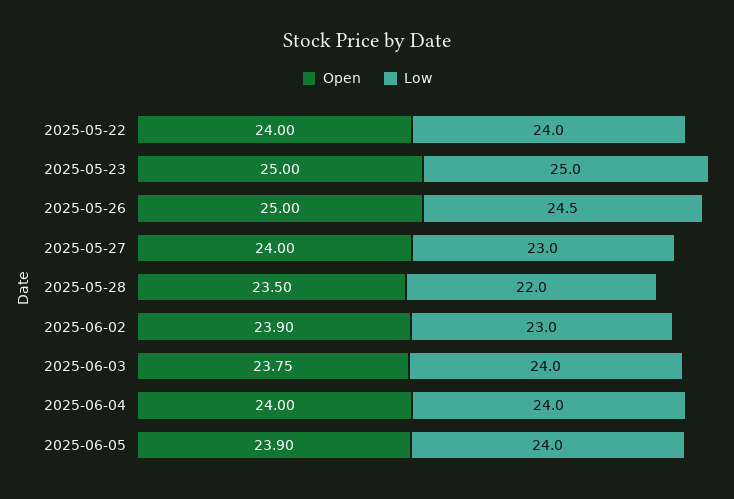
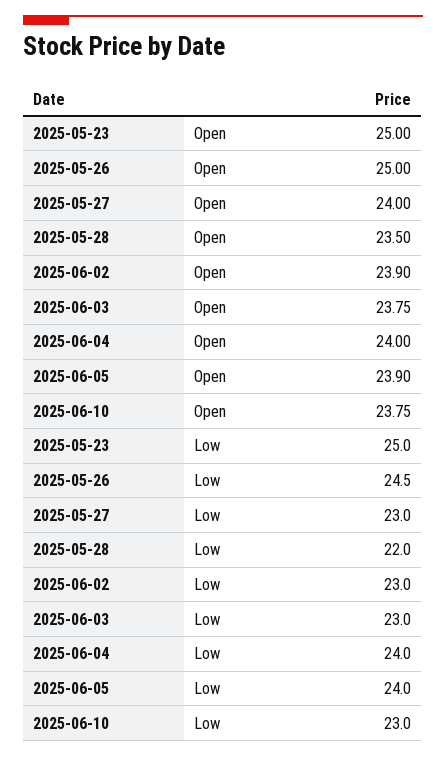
Open, 2025-05-22: 24 -> none
Low, 2025-05-22: 24 -> none
Low, 2025-06-03: 24 -> 23
Open, 2025-06-10: none -> 23.75
Low, 2025-06-10: none -> 23

